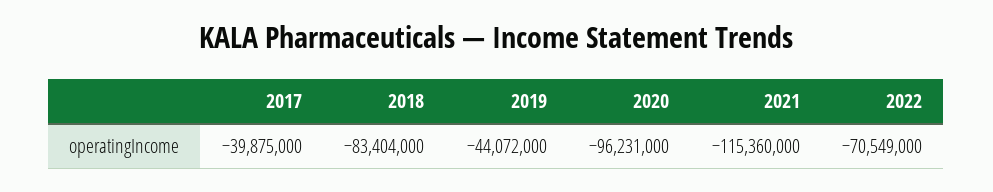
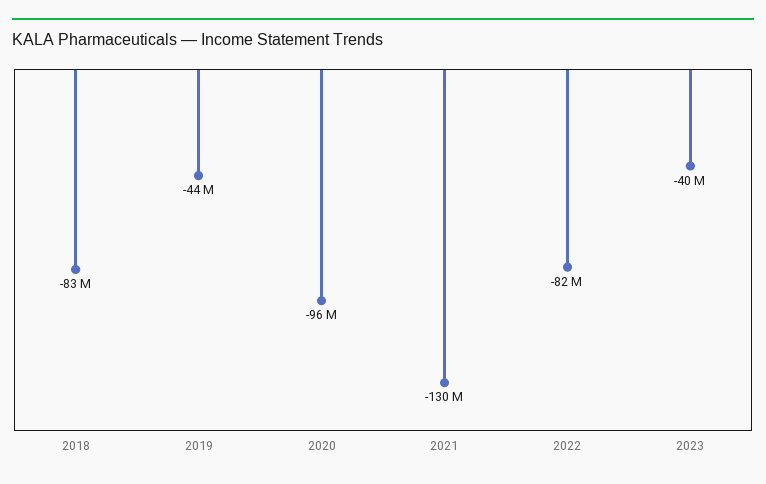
2017: -39875000 -> none
2021: -115360000 -> -130000000
2022: -70549000 -> -82000000
2023: none -> -40000000

